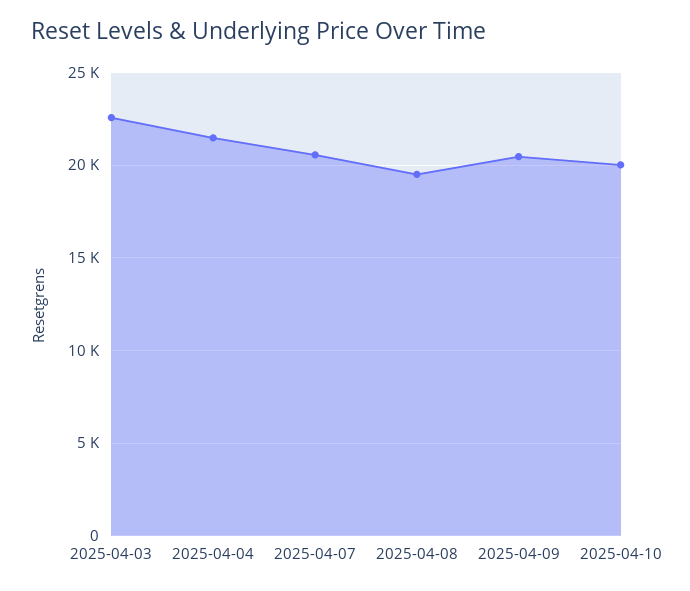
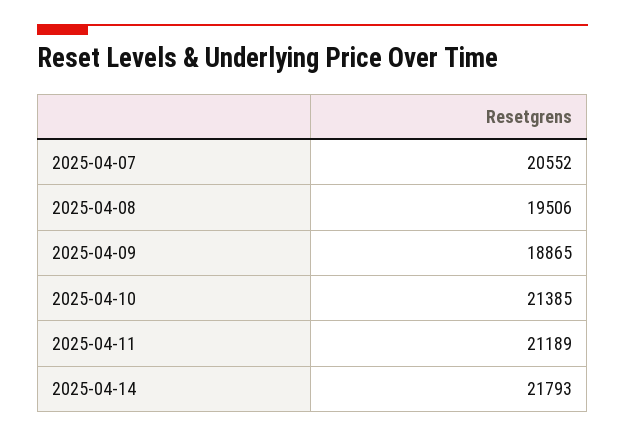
2025-04-03: 22500 -> none
2025-04-04: 21500 -> none
2025-04-09: 20500 -> 18865
2025-04-10: 20000 -> 21385
2025-04-11: none -> 21189
2025-04-14: none -> 21793

